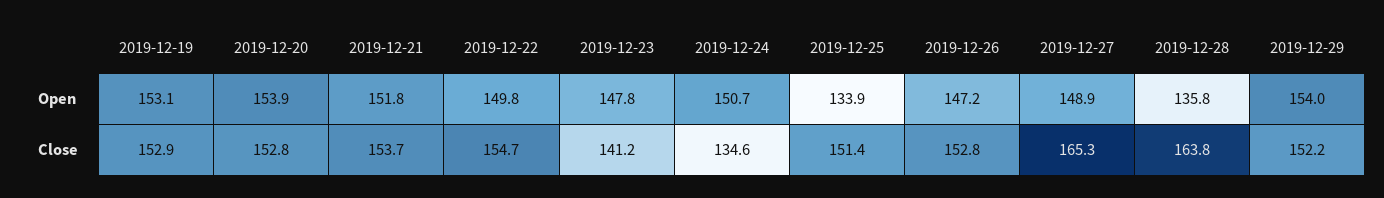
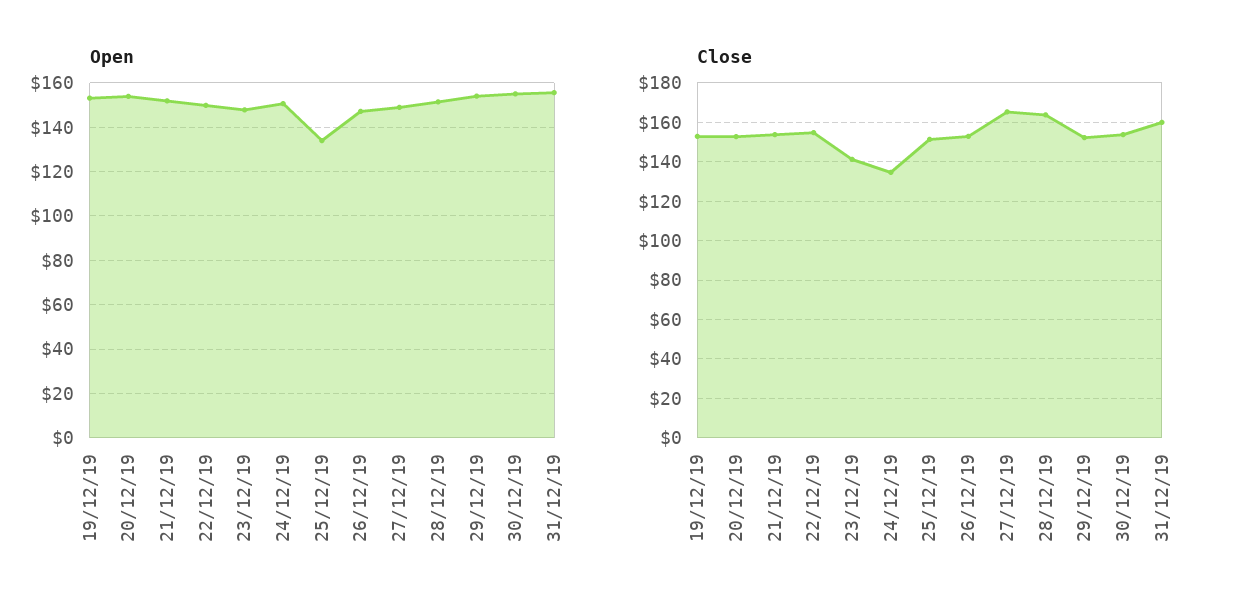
Open, 2019-12-28: 135.8 -> 150
Open, 30/12/19: none -> 155
Open, 31/12/19: none -> 155
Close, 30/12/19: none -> 155
Close, 31/12/19: none -> 160

